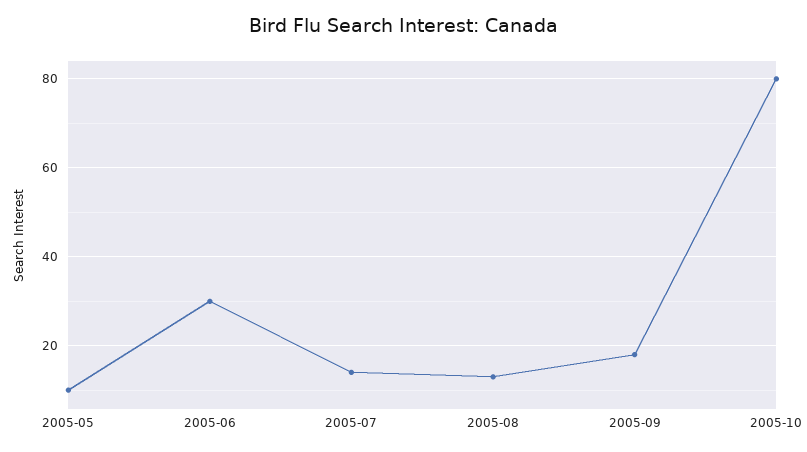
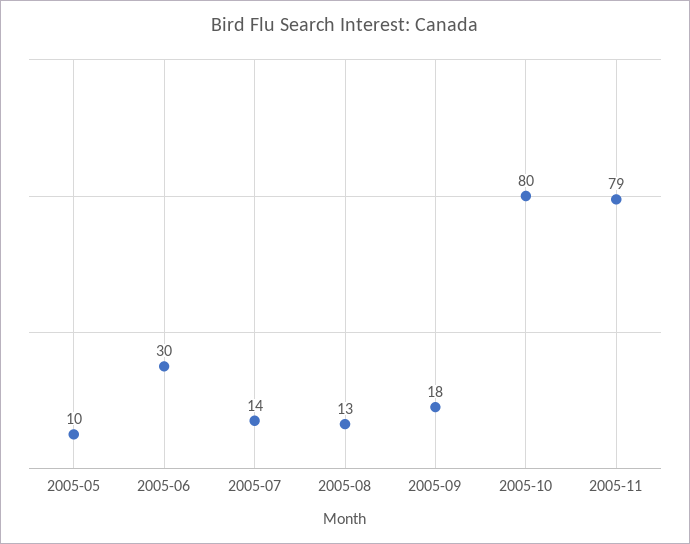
2005-11: none -> 79

